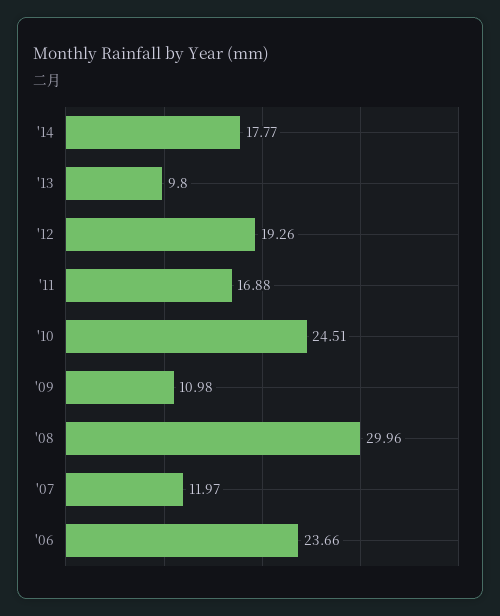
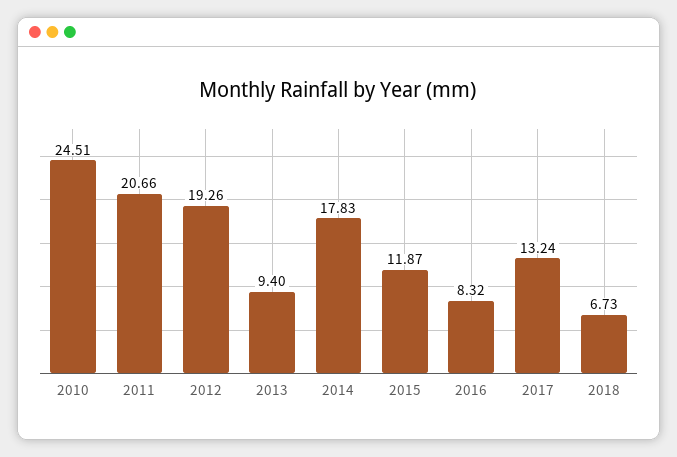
'14: 17.77 -> 17.83
'13: 9.8 -> 9.4
'11: 16.88 -> 20.66
'09: 10.98 -> none
'08: 29.96 -> none
'07: 11.97 -> none
'06: 23.66 -> none
2015: none -> 11.87
2016: none -> 8.32
2017: none -> 13.24
2018: none -> 6.73

